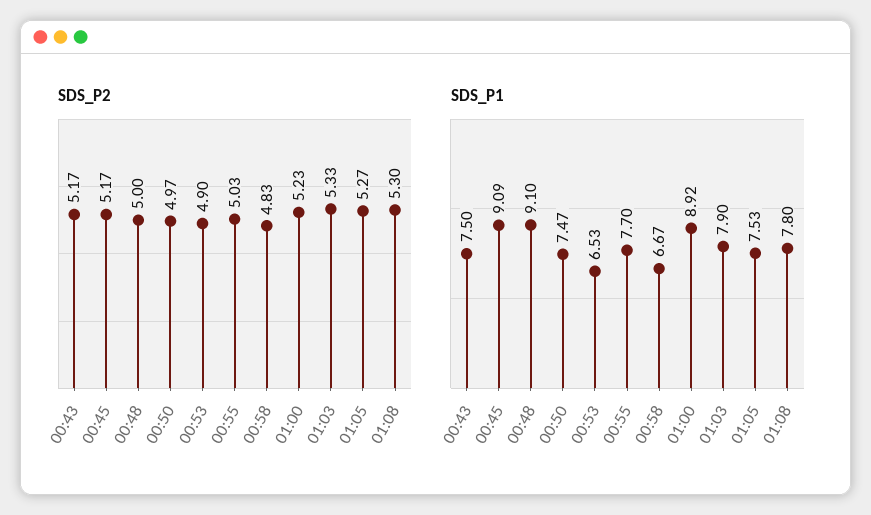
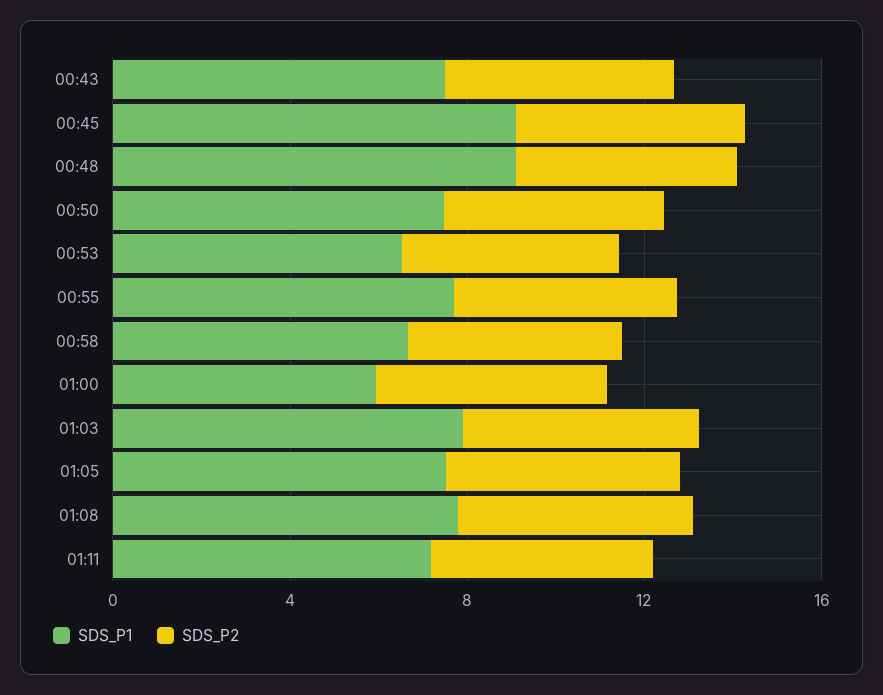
SDS_P1, 01:00: 8.92 -> 6
SDS_P1, 01:11: none -> 7
SDS_P2, 01:11: none -> 5

